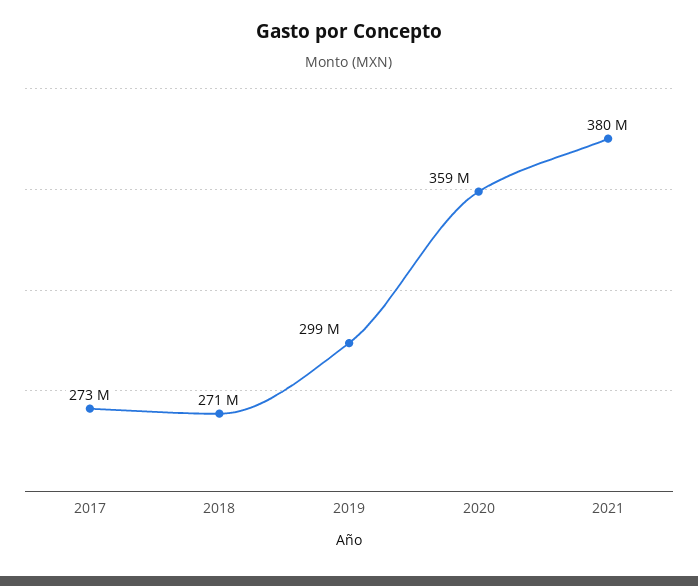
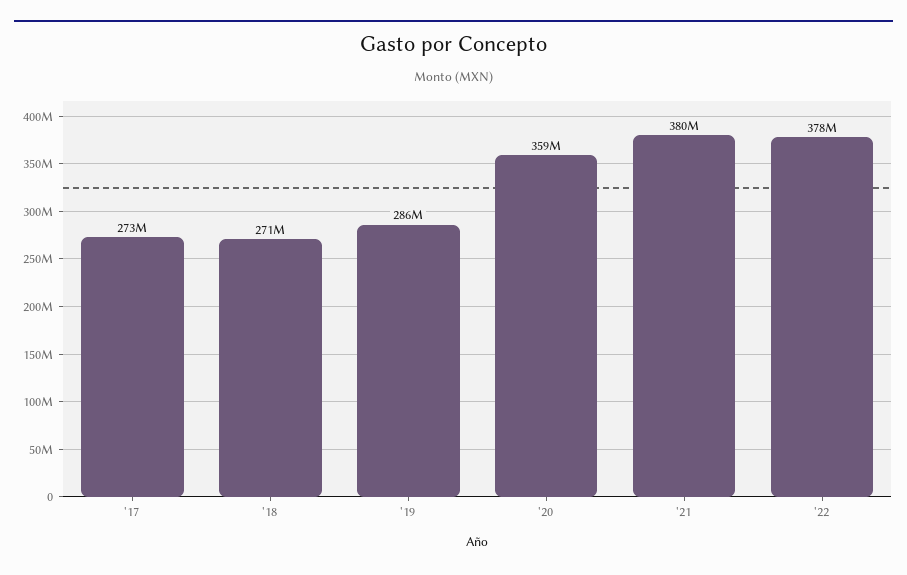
2019: 299000000 -> 286000000
'22: none -> 378000000

